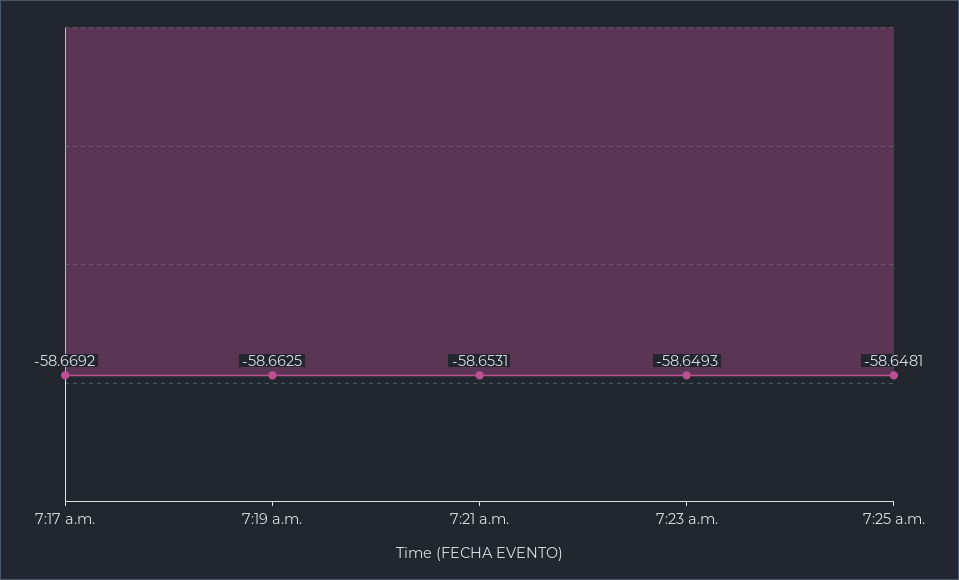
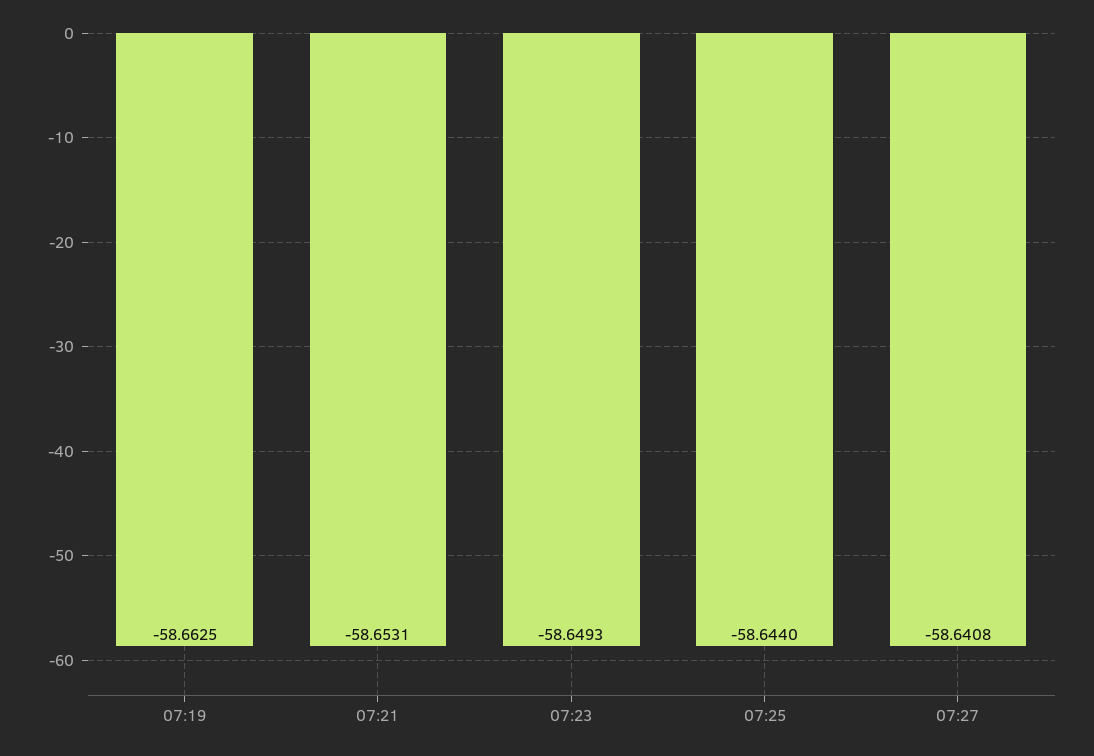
7:17 a.m.: -58.6692 -> none
7:25 a.m.: -58.6481 -> -58.644
07:27: none -> -58.6408

